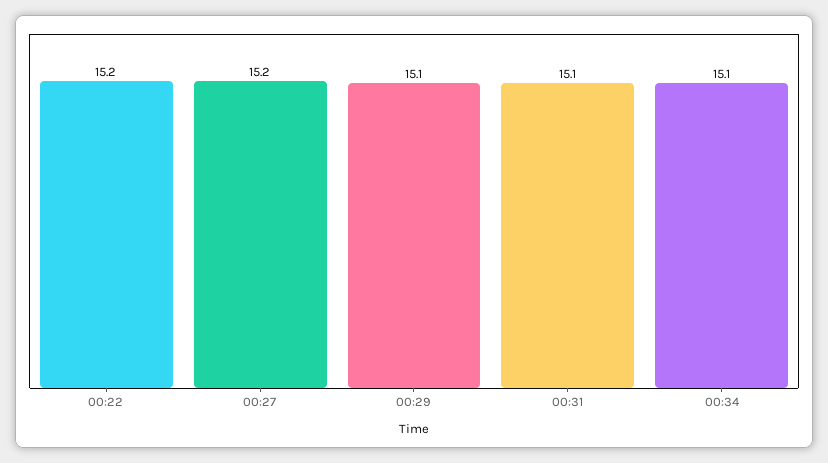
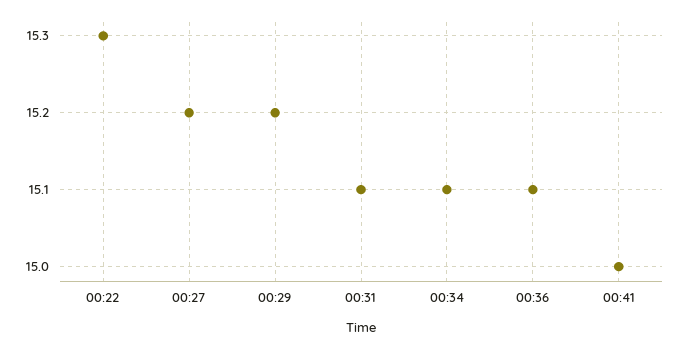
00:22: 15.2 -> 15.3
00:29: 15.1 -> 15.2
00:36: none -> 15.1
00:41: none -> 15

